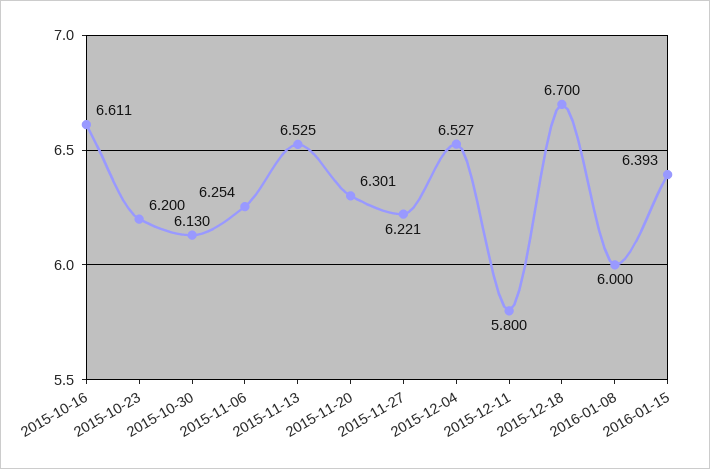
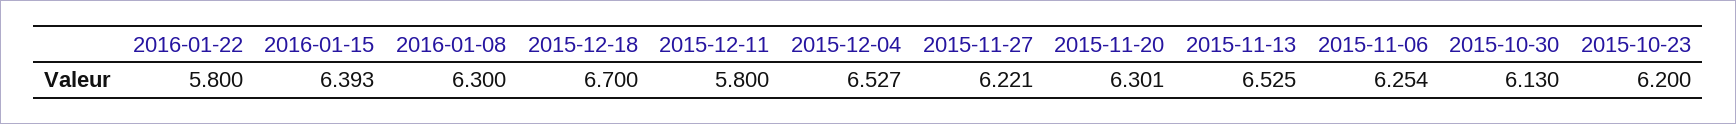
2015-10-16: 6.611 -> none
2016-01-08: 6 -> 6.3
2016-01-22: none -> 5.8

